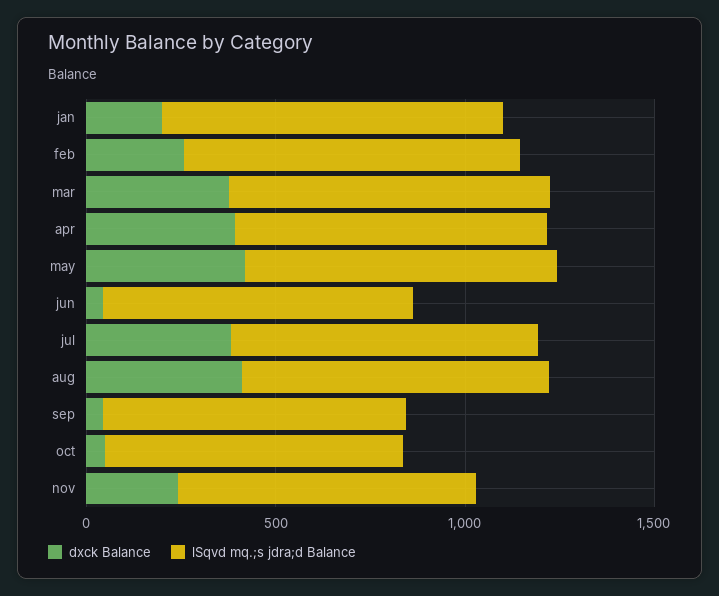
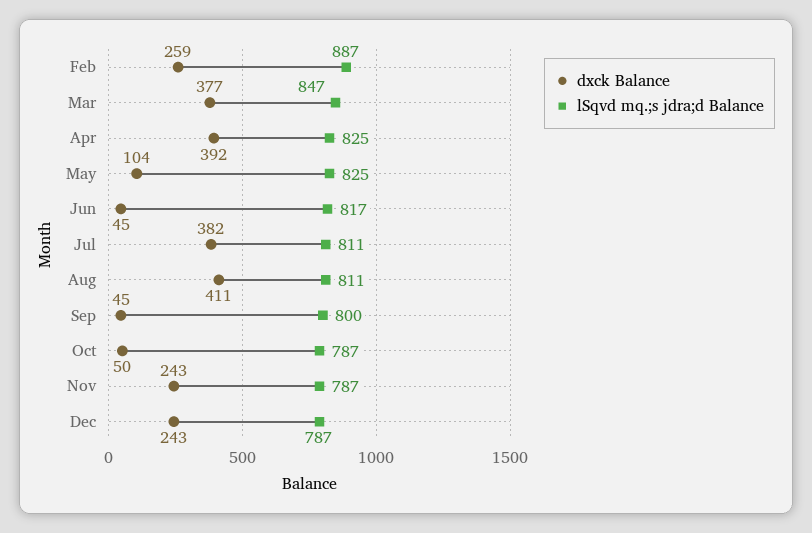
dxck Balance, jan: 200 -> none
lSqvd mq.;s jdra;d Balance, jan: 900 -> none
dxck Balance, may: 400 -> 104
dxck Balance, Dec: none -> 243
lSqvd mq.;s jdra;d Balance, Dec: none -> 787

